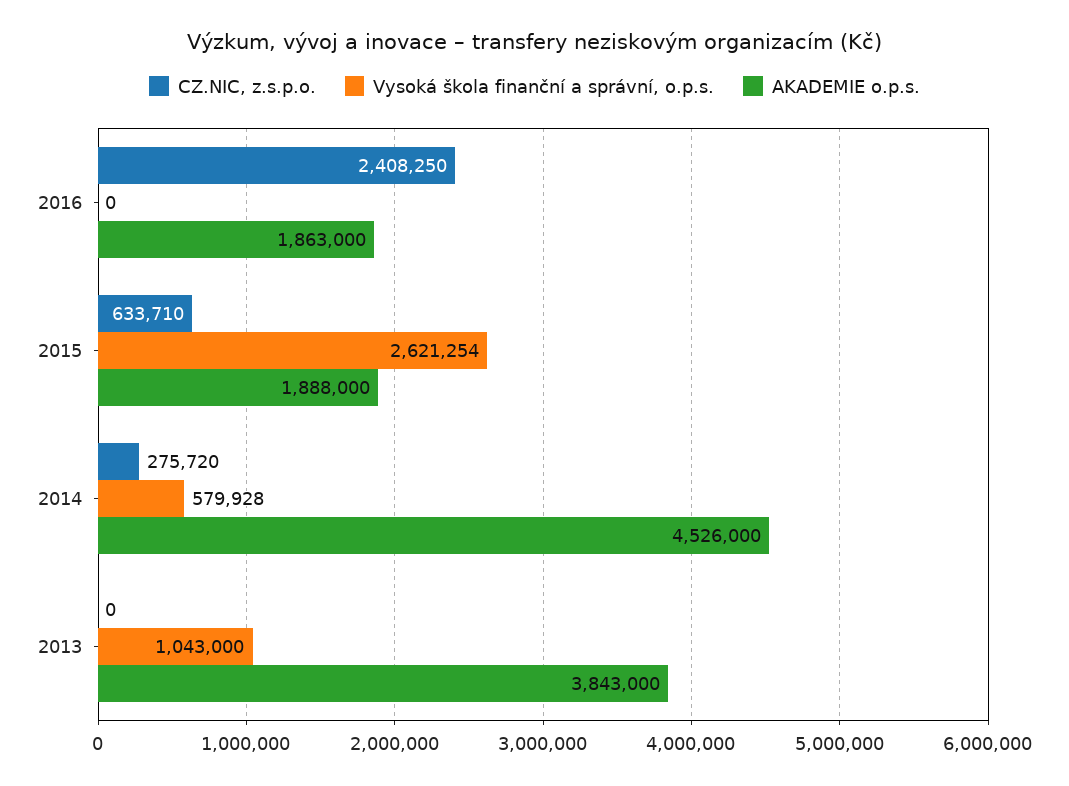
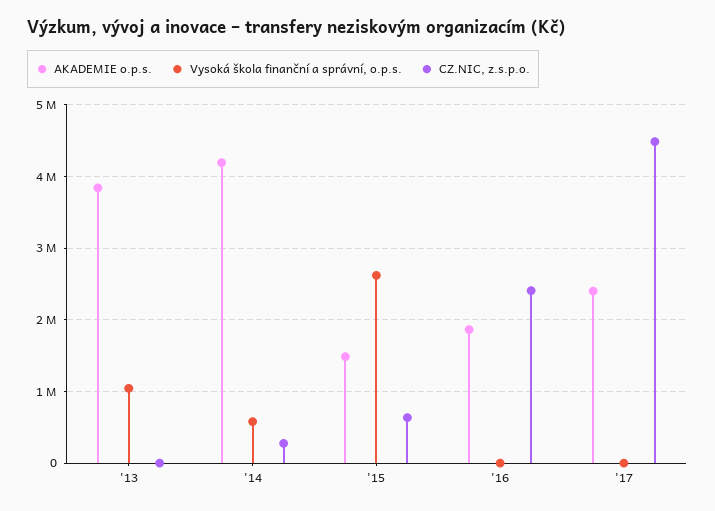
AKADEMIE o.p.s., 2015: 1888000 -> 1500000
AKADEMIE o.p.s., 2014: 4526000 -> 4200000
AKADEMIE o.p.s., '17: none -> 2400000
Vysoká škola finanční a správní, o.p.s., '17: none -> 0
CZ.NIC, z.s.p.o., '17: none -> 4500000

